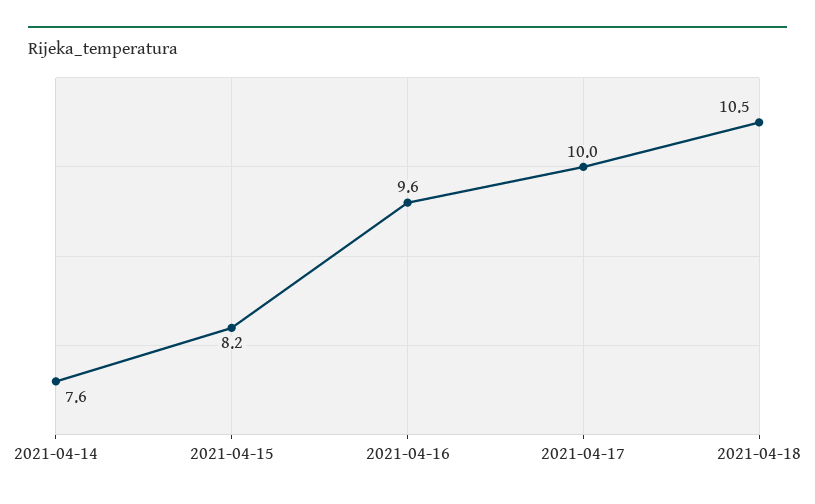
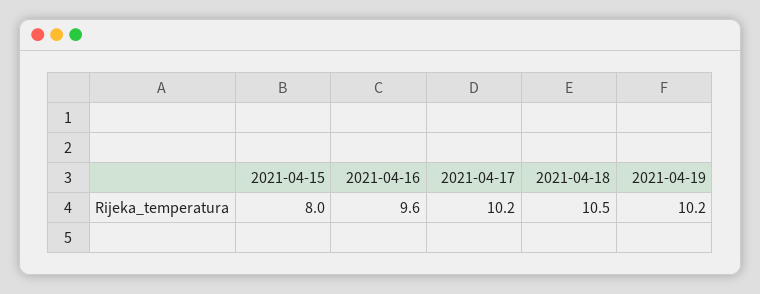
2021-04-14: 7.6 -> none
2021-04-15: 8.2 -> 8
2021-04-17: 10 -> 10.2
2021-04-19: none -> 10.2

